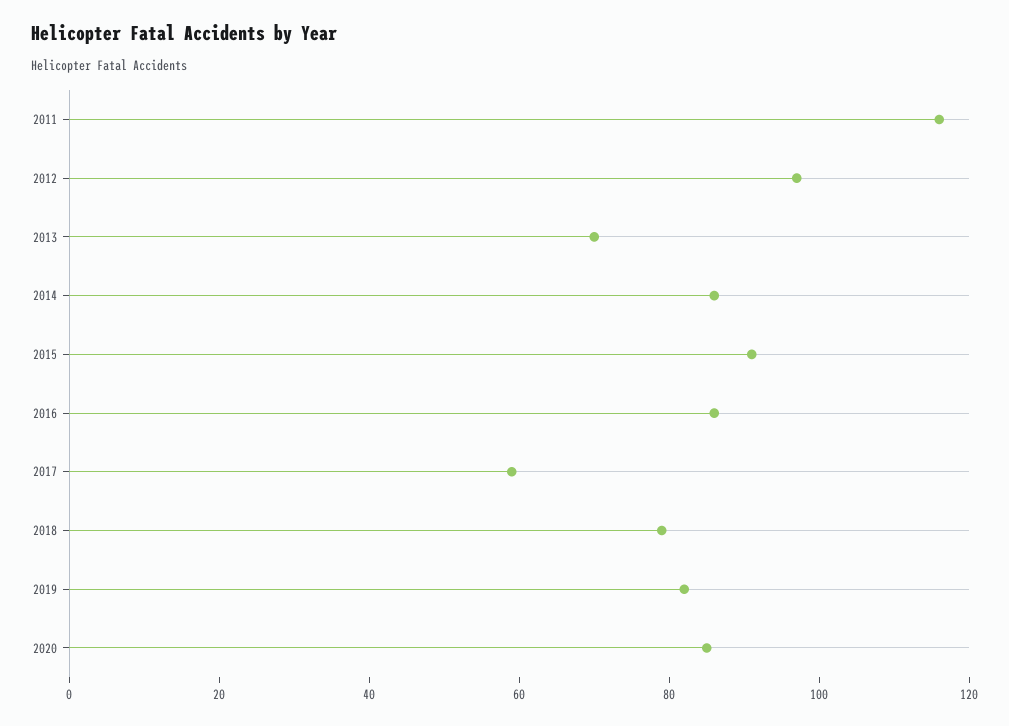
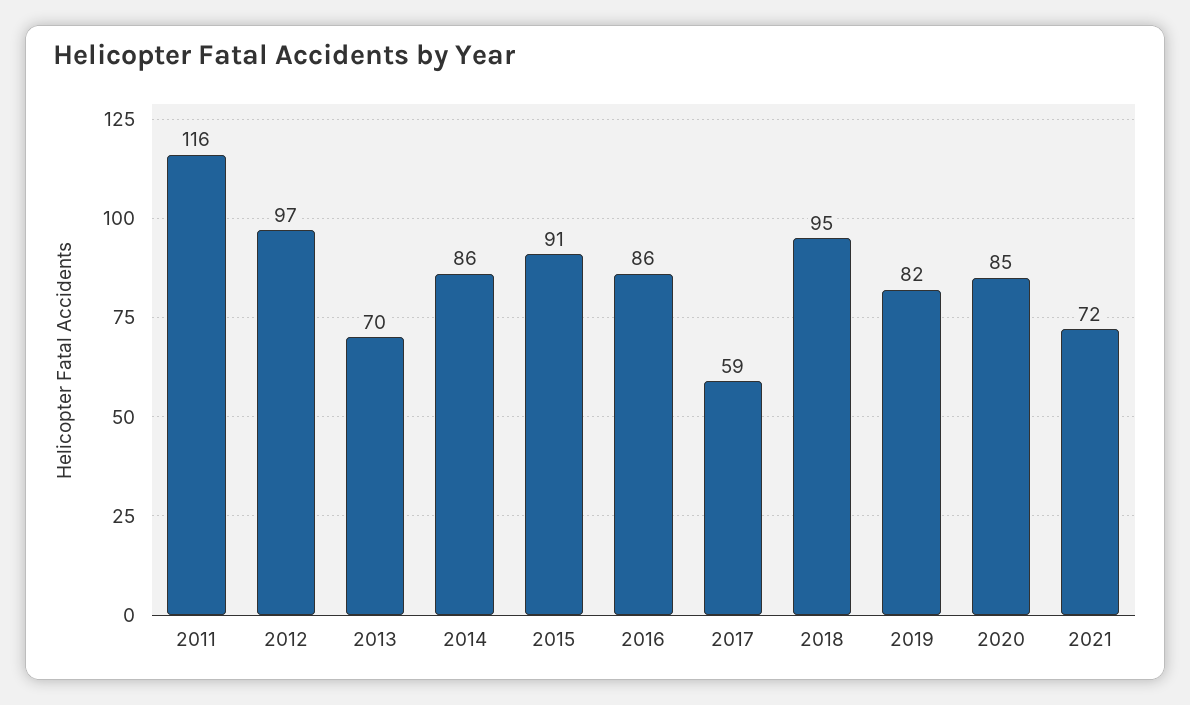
2018: 80 -> 95
2021: none -> 72

